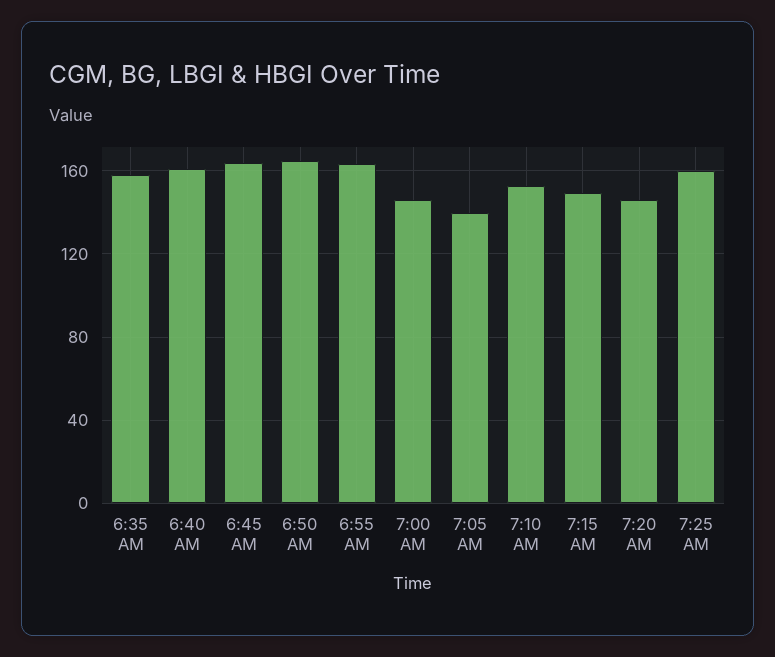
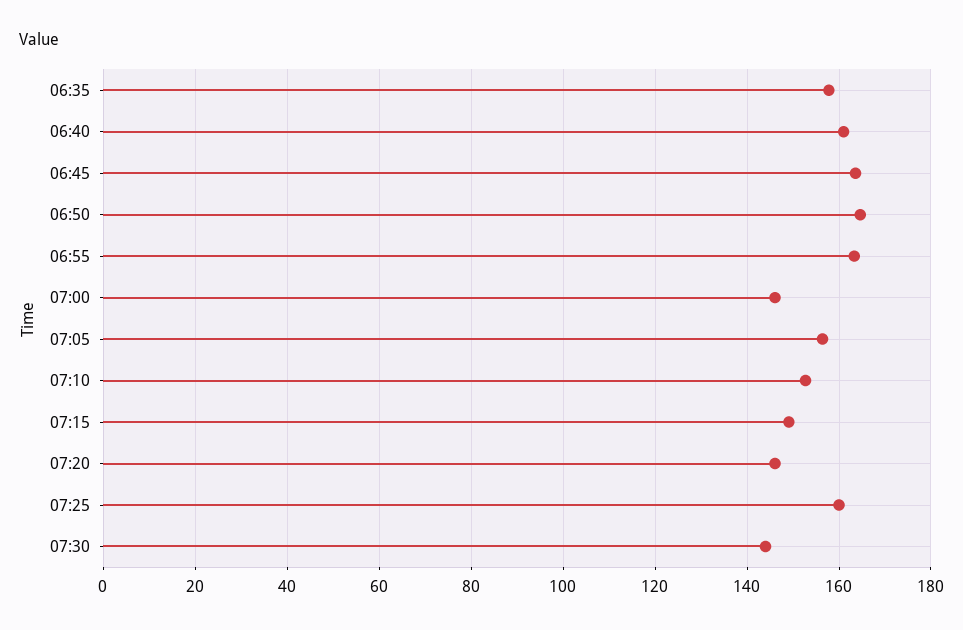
7:05 AM: 140 -> 156
07:30: none -> 144

